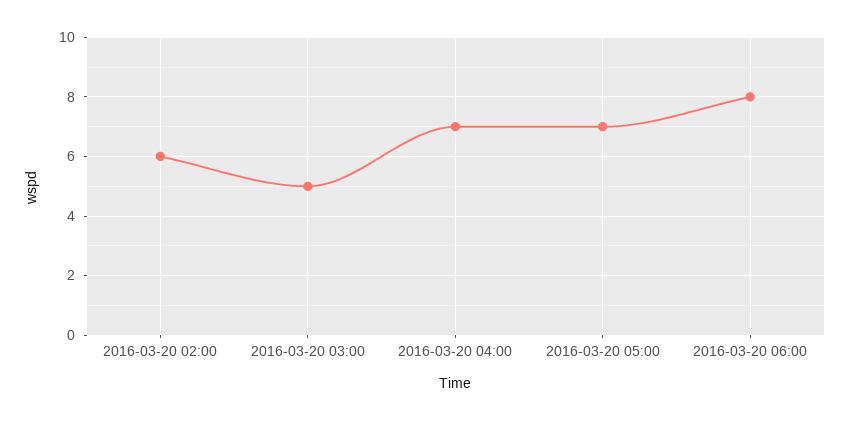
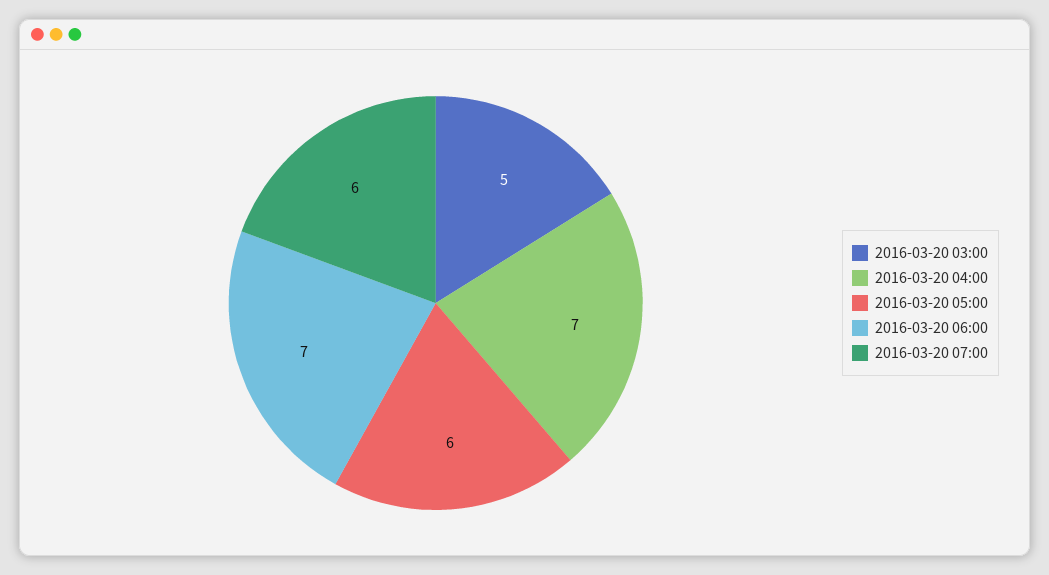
2016-03-20 02:00: 6 -> none
2016-03-20 05:00: 7 -> 6
2016-03-20 06:00: 8 -> 7
2016-03-20 07:00: none -> 6

